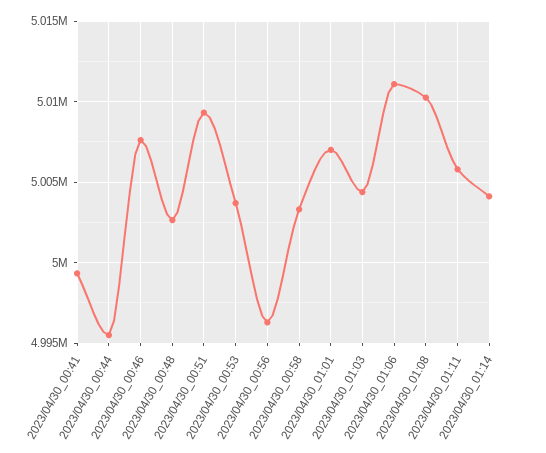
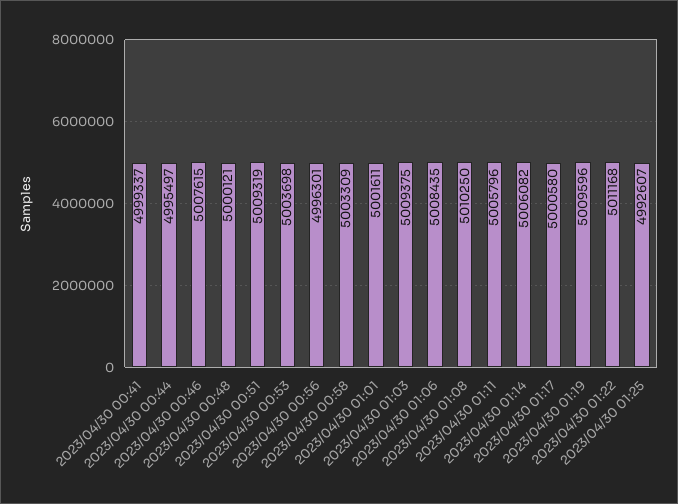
2023/04/30_00:48: 5002500 -> 5000121
2023/04/30_01:01: 5007000 -> 5001611
2023/04/30_01:03: 5004500 -> 5009375
2023/04/30_01:06: 5011000 -> 5008435
2023/04/30_01:14: 5004000 -> 5006082
2023/04/30 01:17: none -> 5000580
2023/04/30 01:19: none -> 5009596
2023/04/30 01:22: none -> 5011168
2023/04/30 01:25: none -> 4992607

